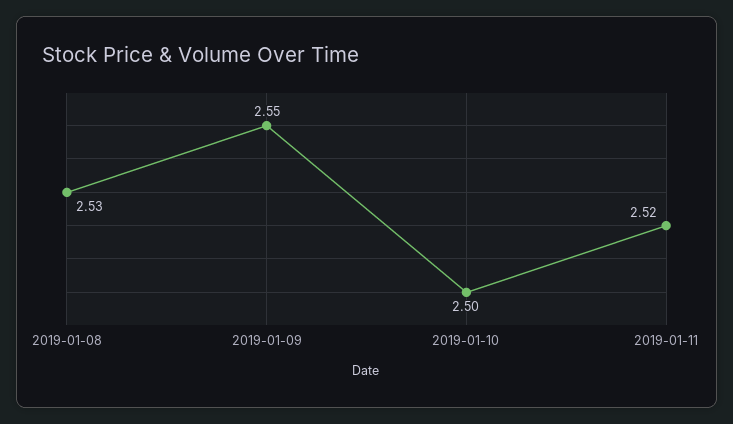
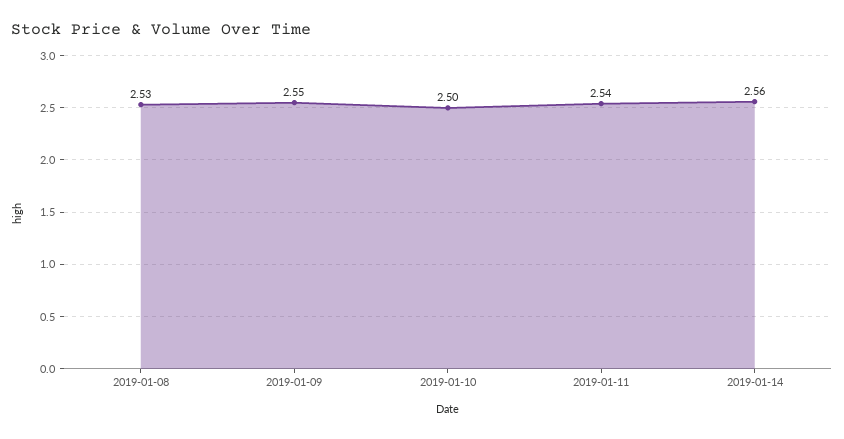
2019-01-11: 2.52 -> 2.54
2019-01-14: none -> 2.56

